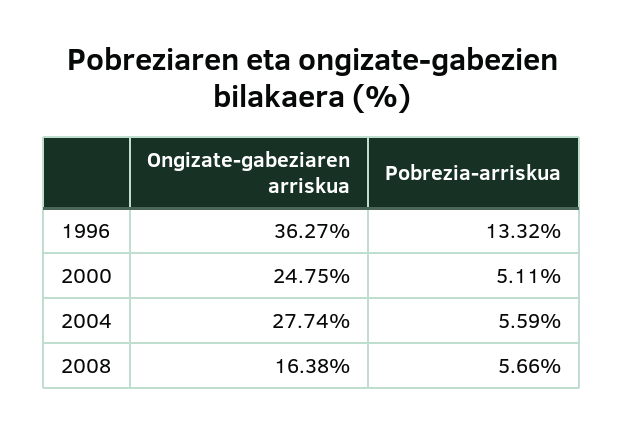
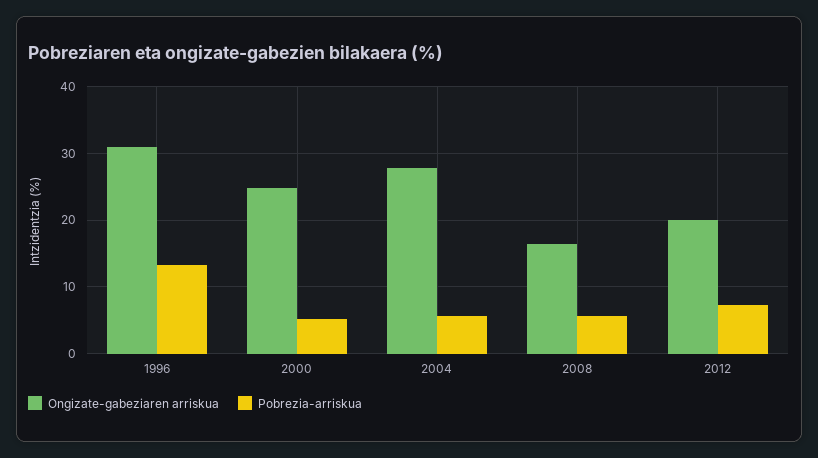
Ongizate-gabeziaren arriskua, 1996: 36.27 -> 31
Ongizate-gabeziaren arriskua, 2012: none -> 20
Pobrezia-arriskua, 2012: none -> 7

